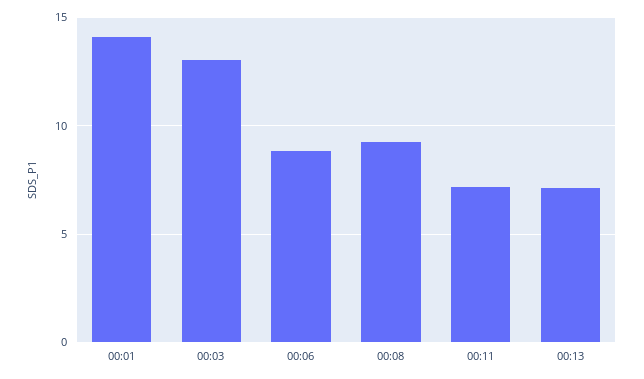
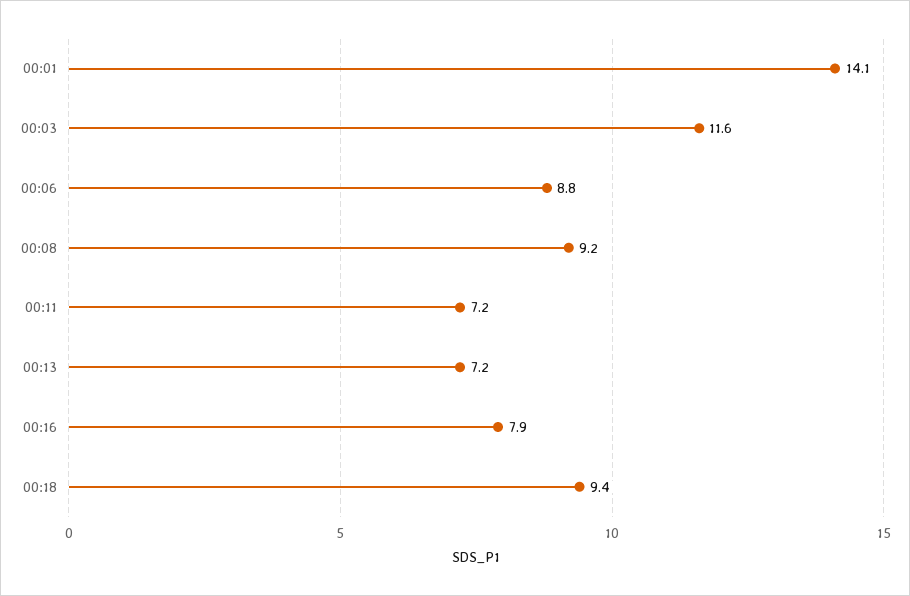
00:03: 13 -> 11.6
00:16: none -> 7.9
00:18: none -> 9.4

